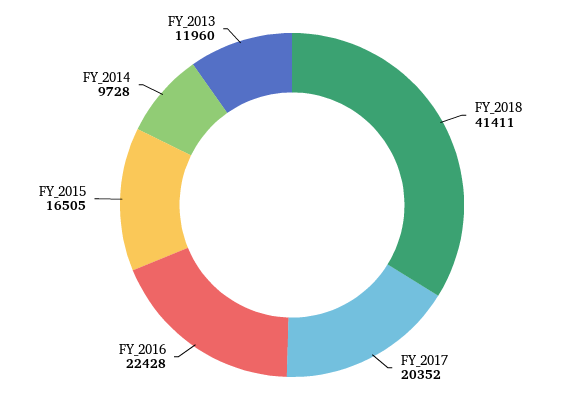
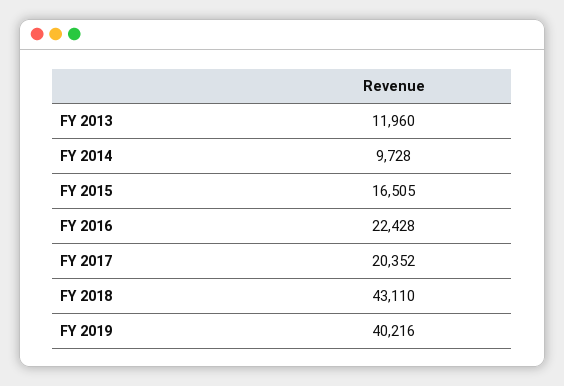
FY_2018: 41411 -> 43110
FY 2019: none -> 40216

